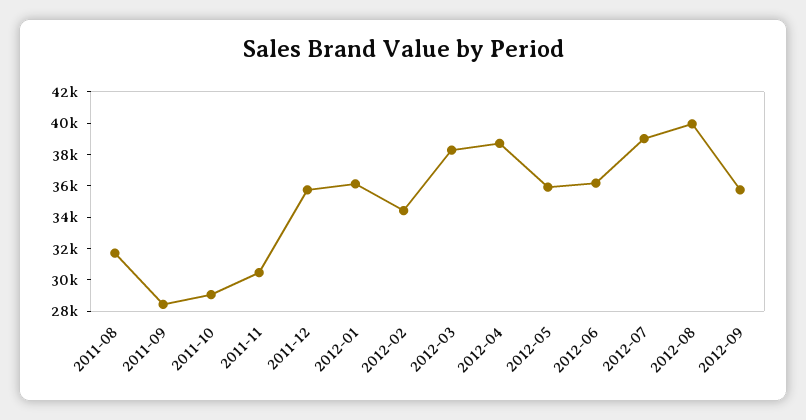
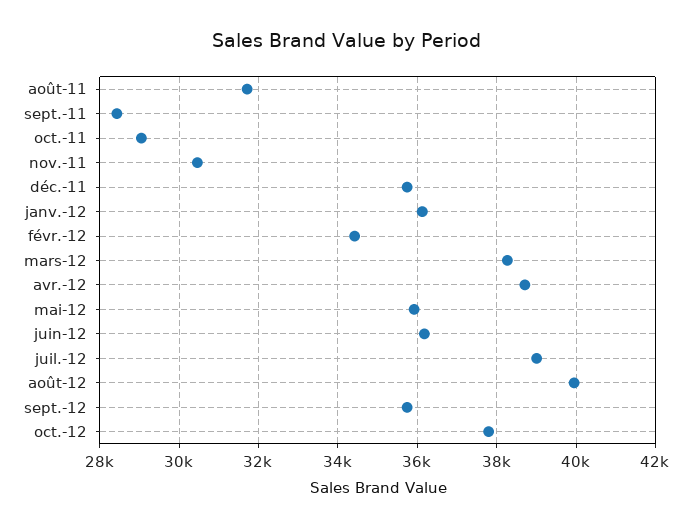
oct.-12: none -> 37800

